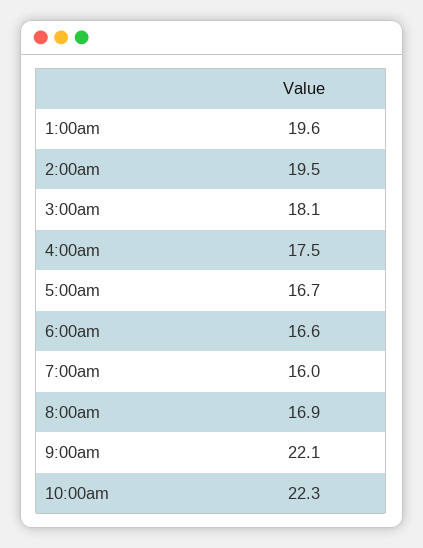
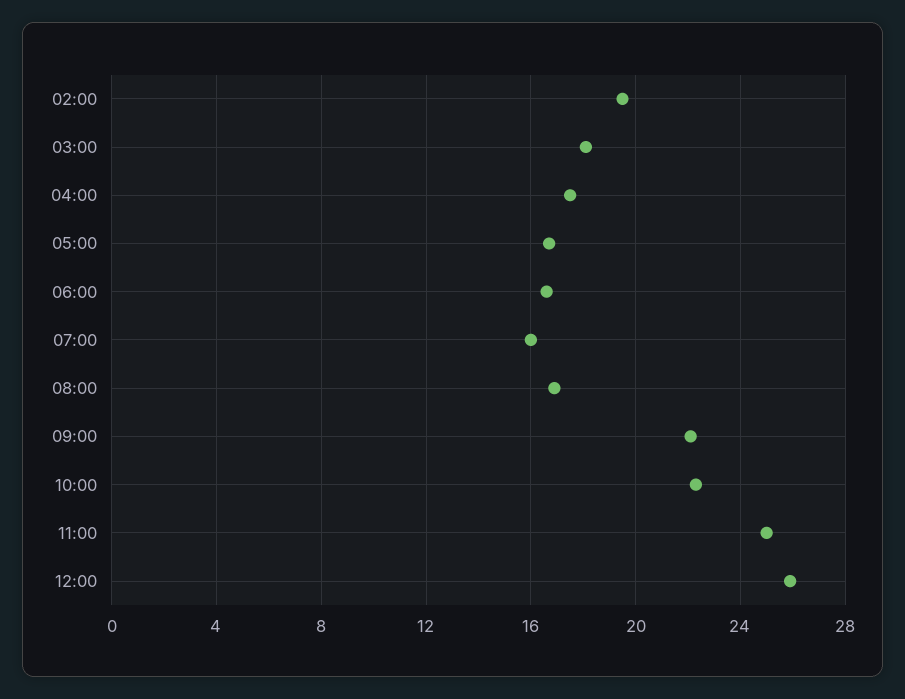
1:00am: 19.6 -> none
11:00: none -> 25
12:00: none -> 26

